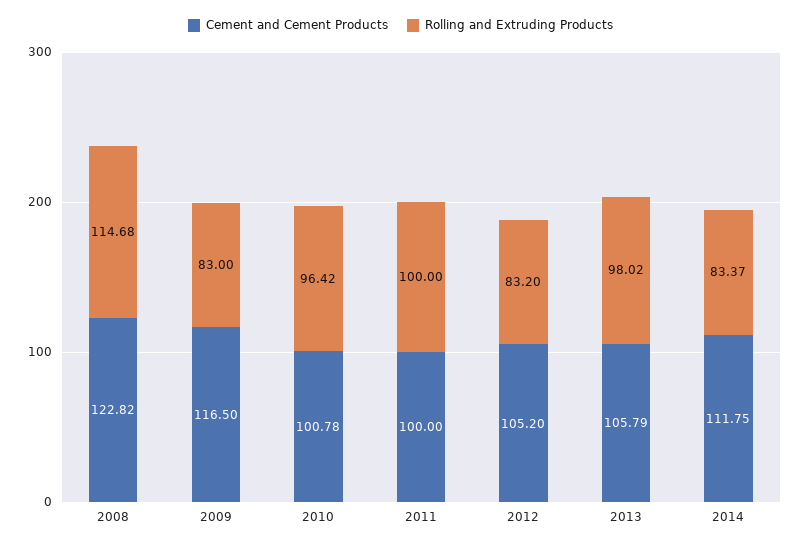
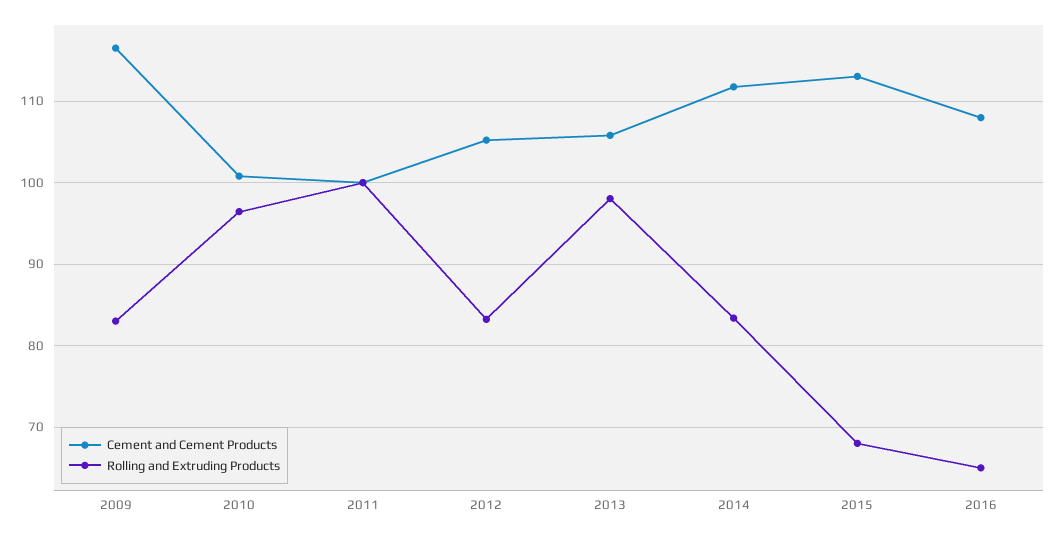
Cement and Cement Products, 2008: 122.82 -> none
Rolling and Extruding Products, 2008: 114.68 -> none
Cement and Cement Products, 2015: none -> 113
Rolling and Extruding Products, 2015: none -> 68
Cement and Cement Products, 2016: none -> 108
Rolling and Extruding Products, 2016: none -> 65

